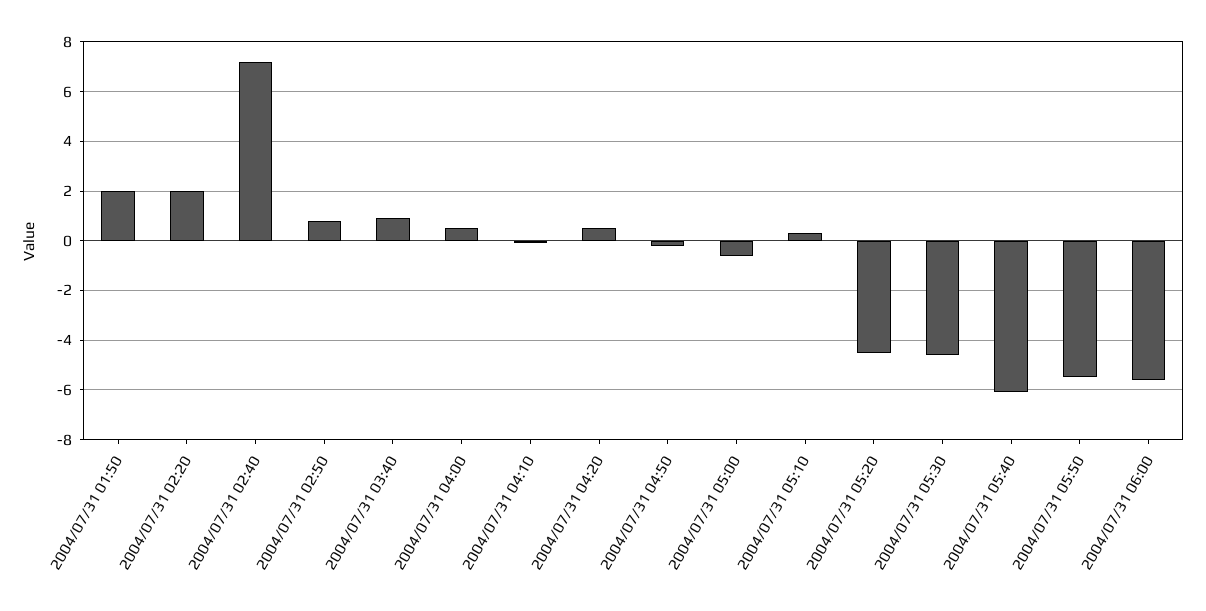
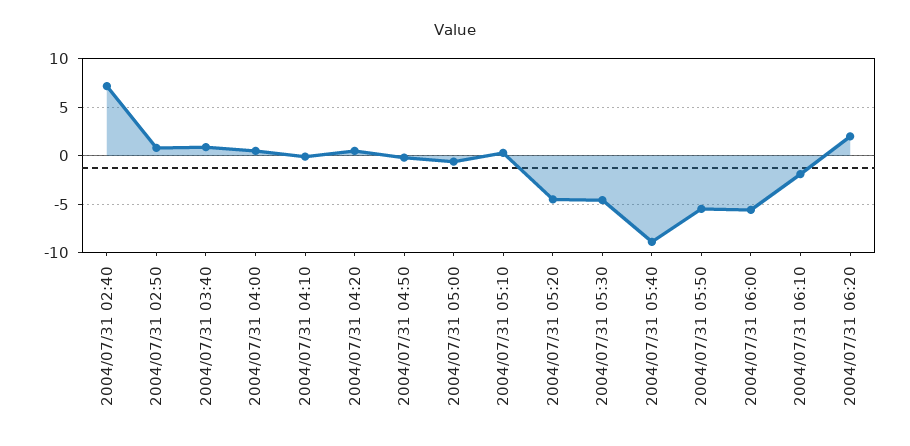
2004/07/31 01:50: 2 -> none
2004/07/31 02:20: 2 -> none
2004/07/31 05:40: -6 -> -9
2004/07/31 06:10: none -> -2
2004/07/31 06:20: none -> 2

